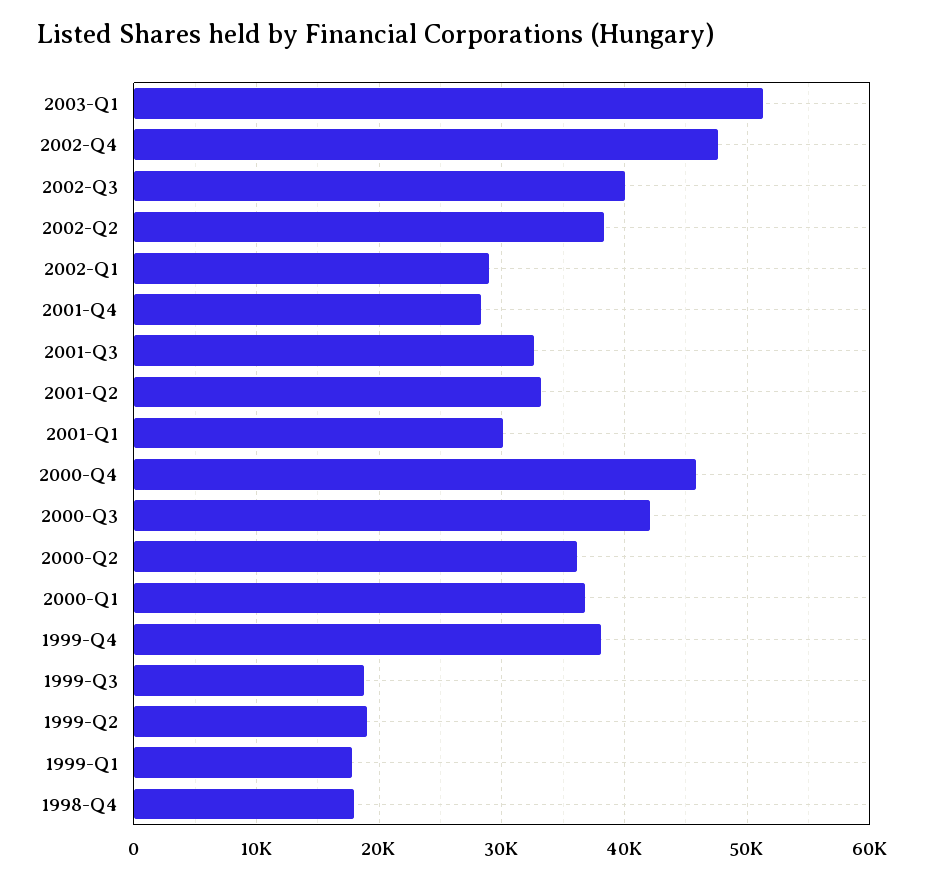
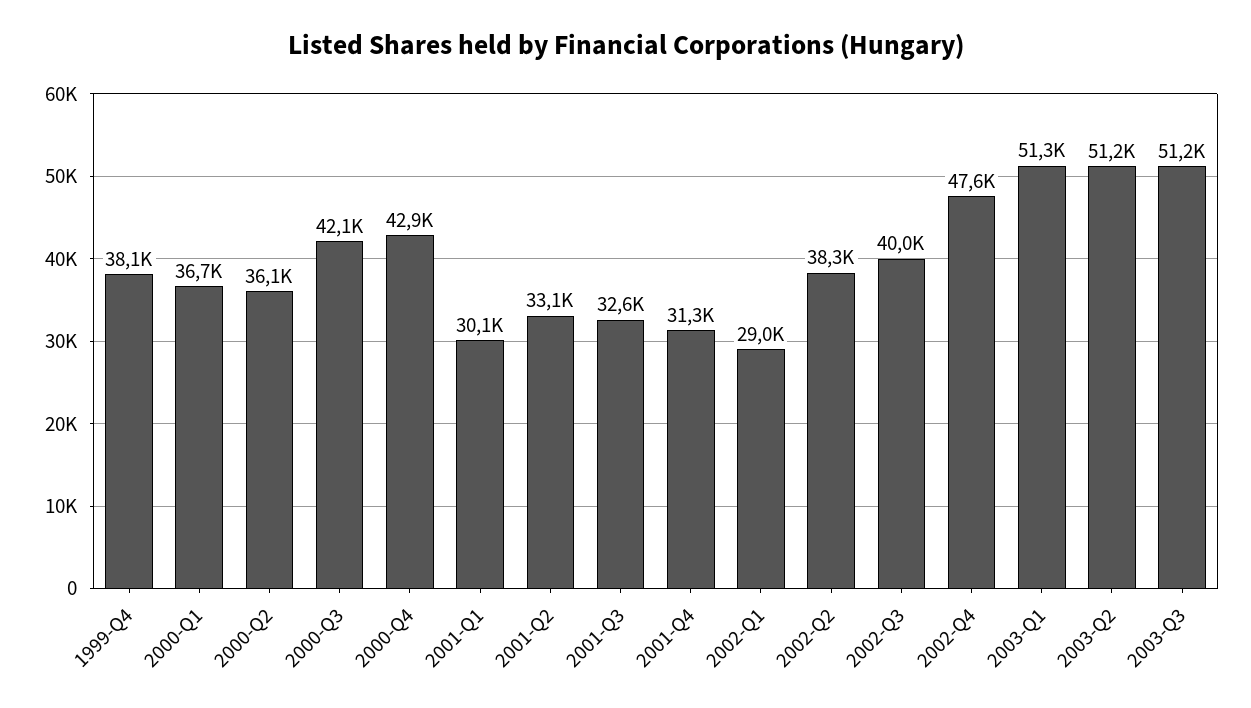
2001-Q4: 28000 -> 31300
2000-Q4: 46000 -> 42900
1999-Q3: 19000 -> none
1999-Q2: 19000 -> none
1999-Q1: 18000 -> none
1998-Q4: 18000 -> none
2003-Q2: none -> 51200
2003-Q3: none -> 51200

